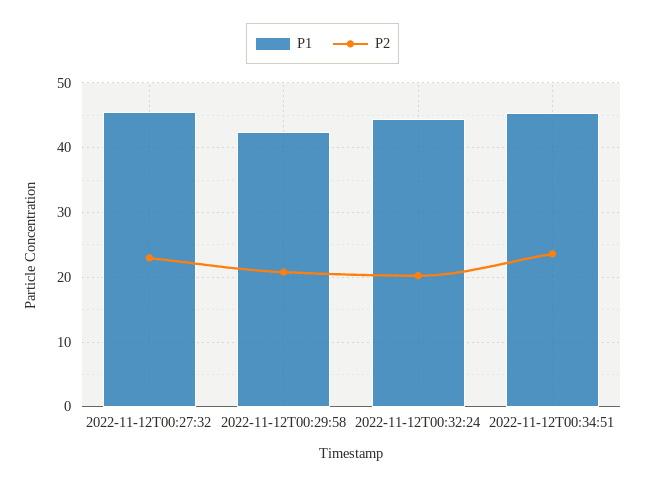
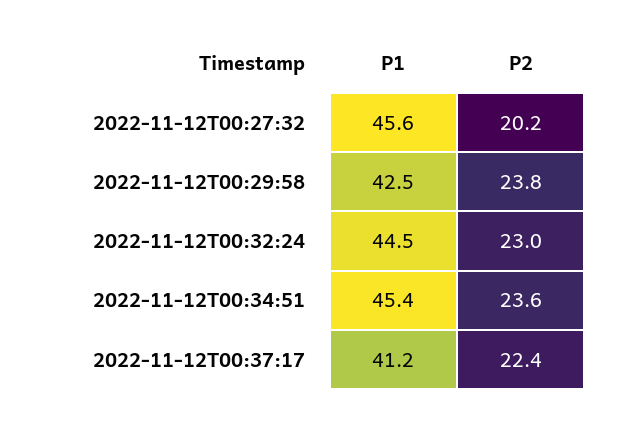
P2, 2022-11-12T00:27:32: 23 -> 20.2
P2, 2022-11-12T00:29:58: 21 -> 23.8
P2, 2022-11-12T00:32:24: 20 -> 23
P1, 2022-11-12T00:37:17: none -> 41.2
P2, 2022-11-12T00:37:17: none -> 22.4

